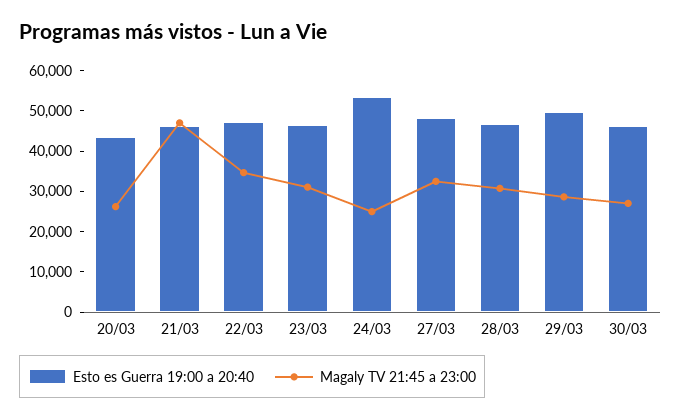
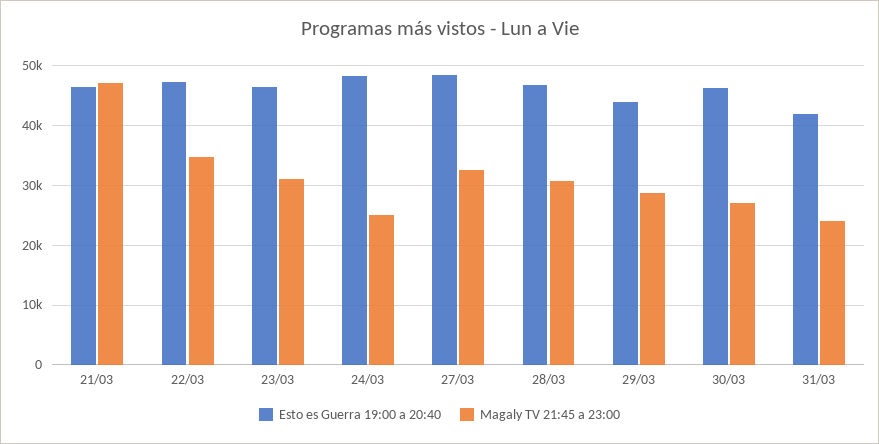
Esto es Guerra 19:00 a 20:40, 20/03: 44000 -> none
Magaly TV 21:45 a 23:00, 20/03: 26000 -> none
Esto es Guerra 19:00 a 20:40, 24/03: 54000 -> 48000
Esto es Guerra 19:00 a 20:40, 29/03: 50000 -> 44000
Esto es Guerra 19:00 a 20:40, 31/03: none -> 42000
Magaly TV 21:45 a 23:00, 31/03: none -> 24000

